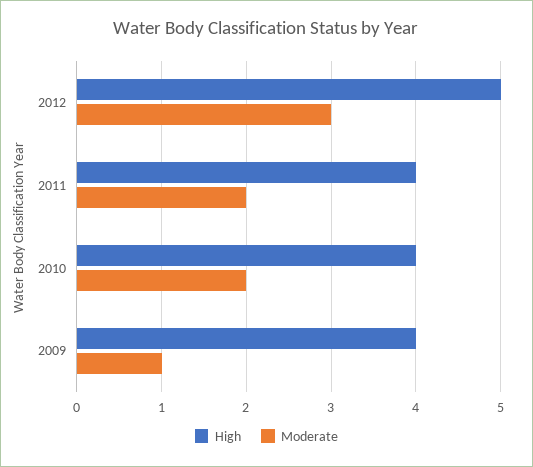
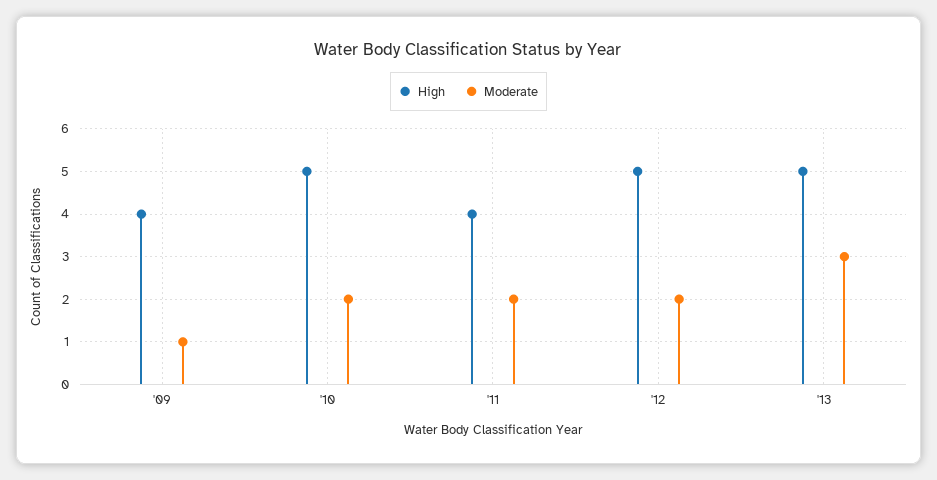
Moderate, 2012: 3 -> 2
High, 2010: 4 -> 5
High, '13: none -> 5
Moderate, '13: none -> 3

